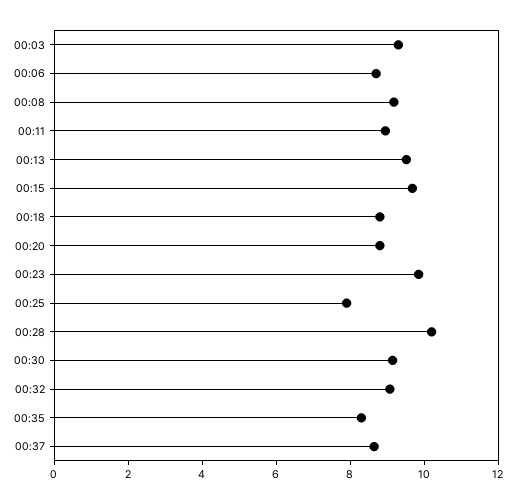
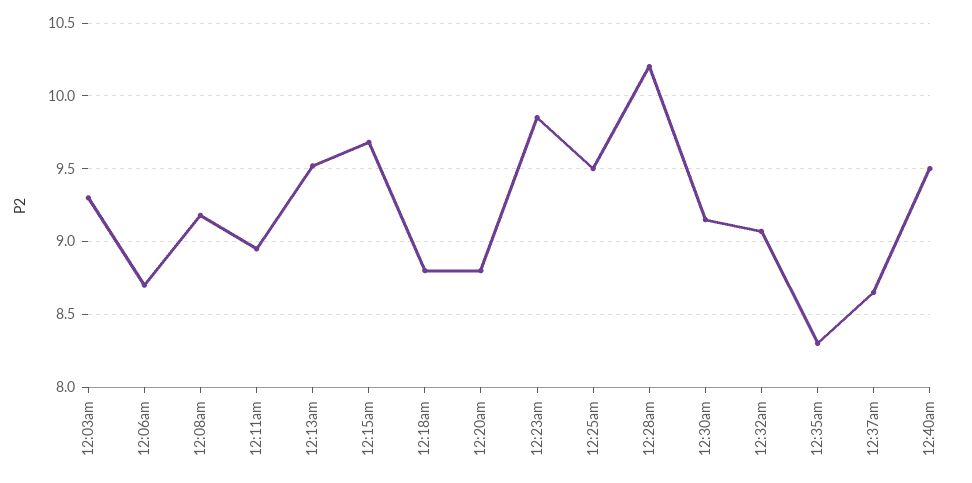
00:25: 8 -> 9.5
12:40am: none -> 9.5

